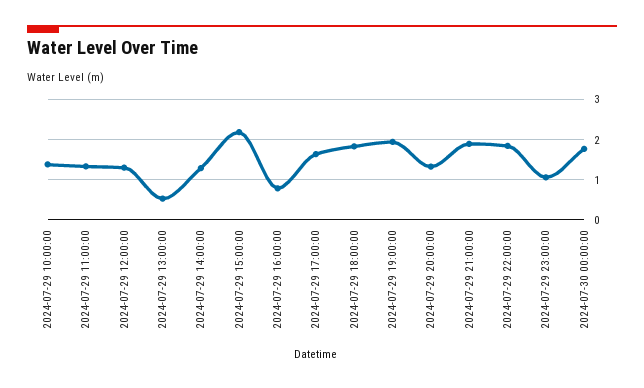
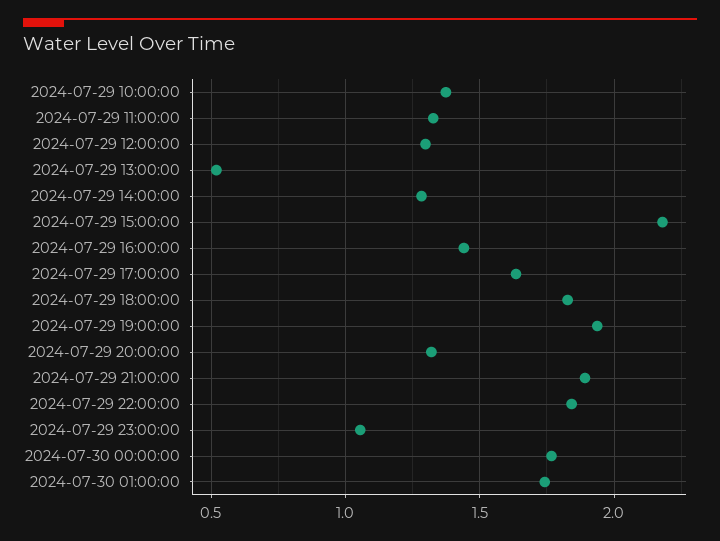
2024-07-29 16:00:00: 0.8 -> 1.45
2024-07-30 01:00:00: none -> 1.75

